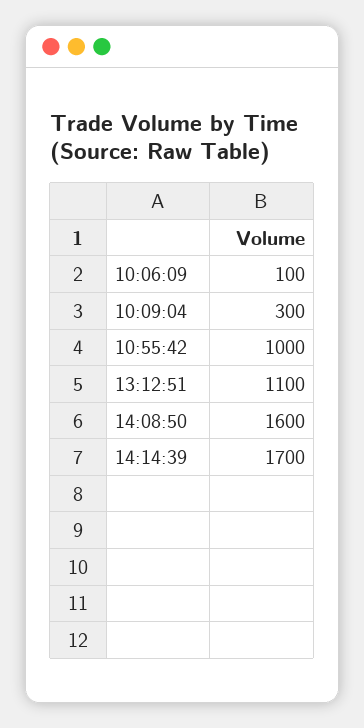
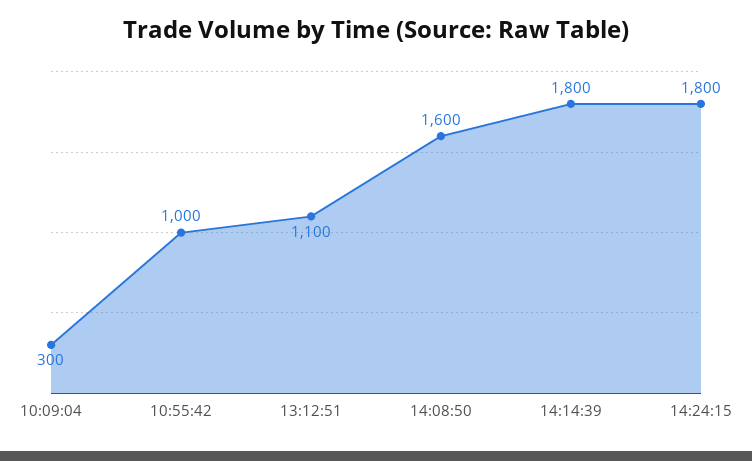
10:06:09: 100 -> none
14:14:39: 1700 -> 1800
14:24:15: none -> 1800

